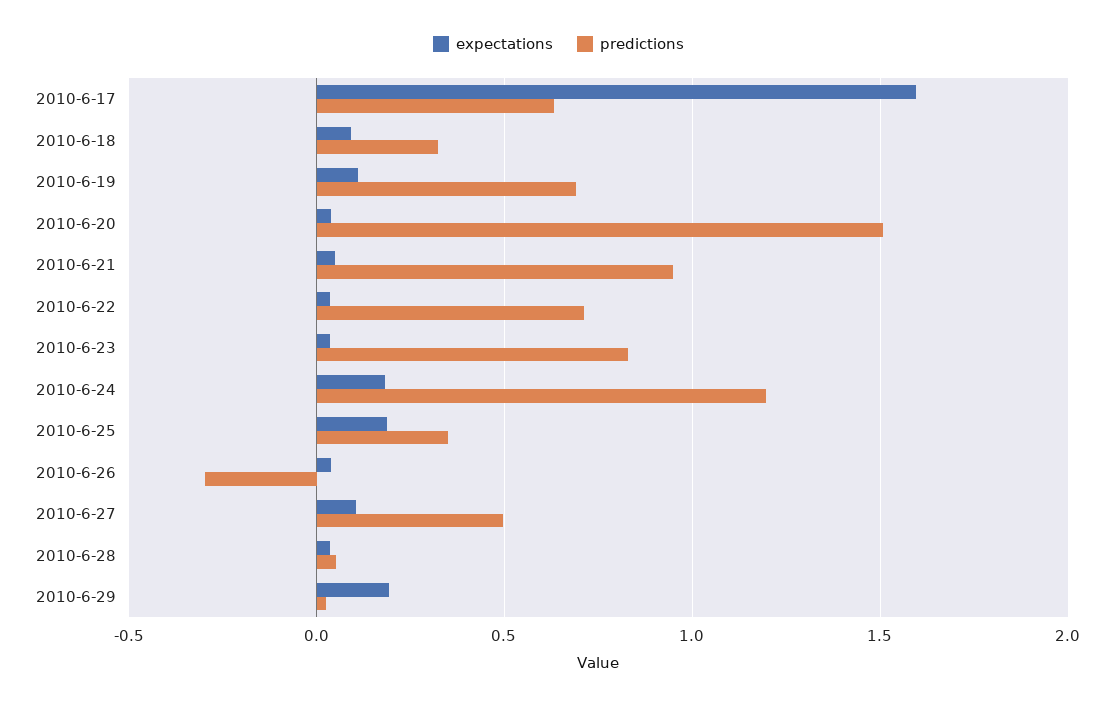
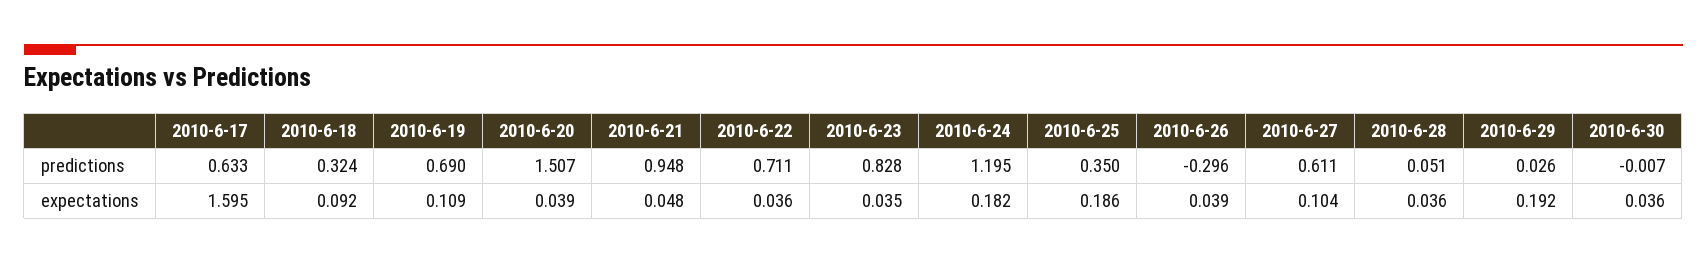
predictions, 2010-6-27: 0.5 -> 0.611
predictions, 2010-6-30: none -> -0.007
expectations, 2010-6-30: none -> 0.036

